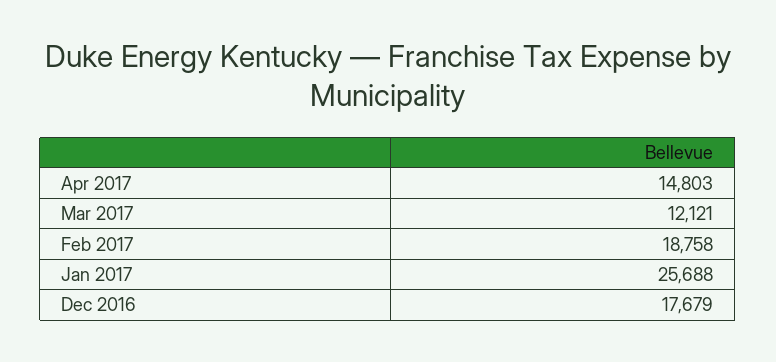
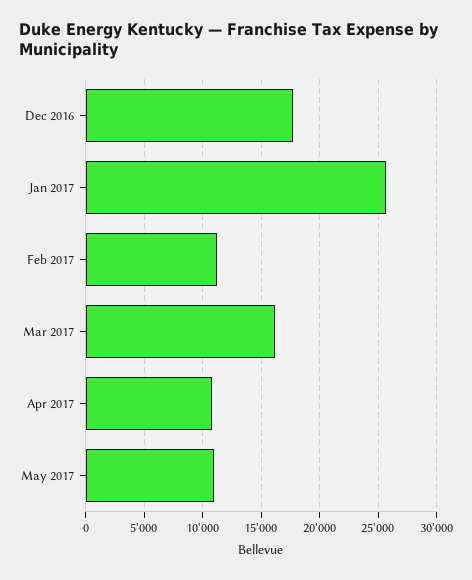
Apr 2017: 14803 -> 11000
Mar 2017: 12121 -> 16000
Feb 2017: 18758 -> 11000
May 2017: none -> 11000

